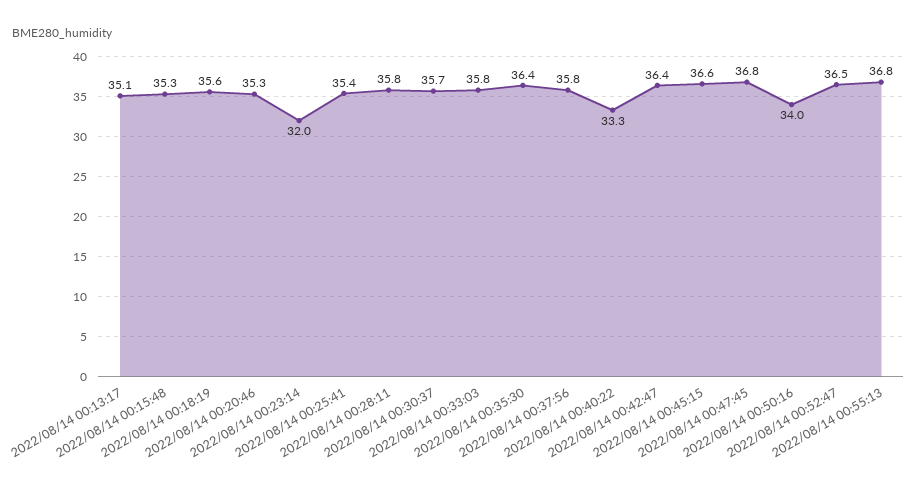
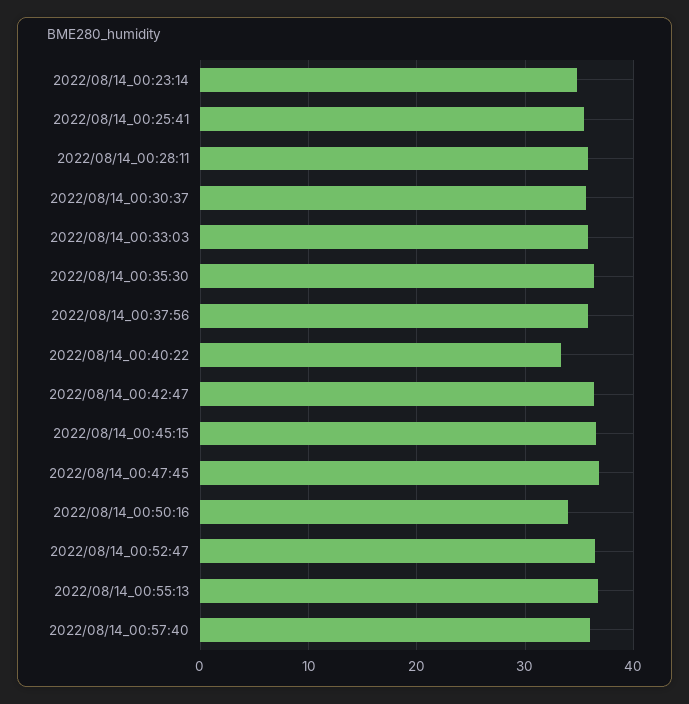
2022/08/14 00:13:17: 35.1 -> none
2022/08/14 00:15:48: 35.3 -> none
2022/08/14 00:18:19: 35.6 -> none
2022/08/14 00:20:46: 35.3 -> none
2022/08/14 00:23:14: 32 -> 35
2022/08/14_00:57:40: none -> 36

